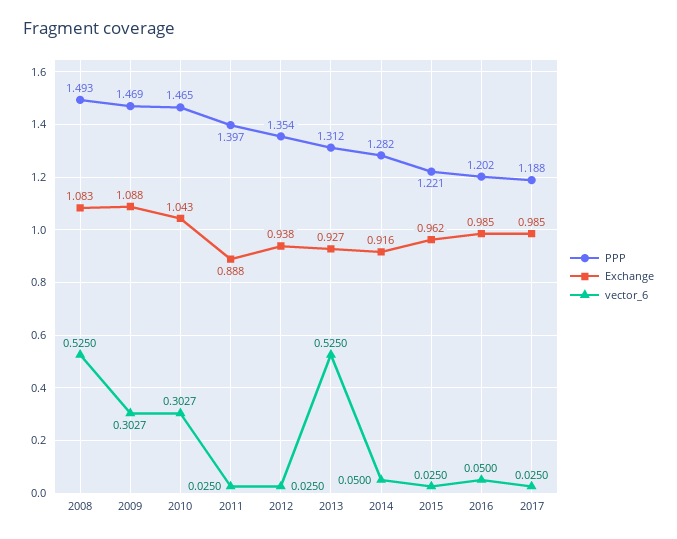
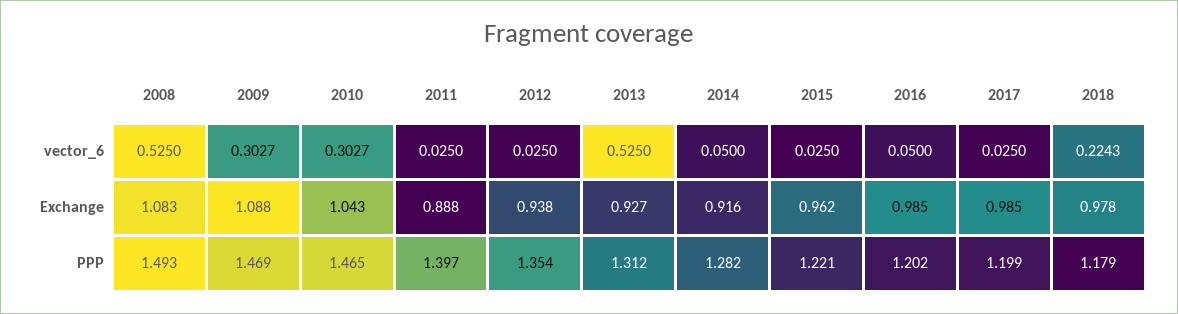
PPP, 2017: 1.188 -> 1.199
vector_6, 2018: none -> 0.2243
Exchange, 2018: none -> 0.978
PPP, 2018: none -> 1.179

